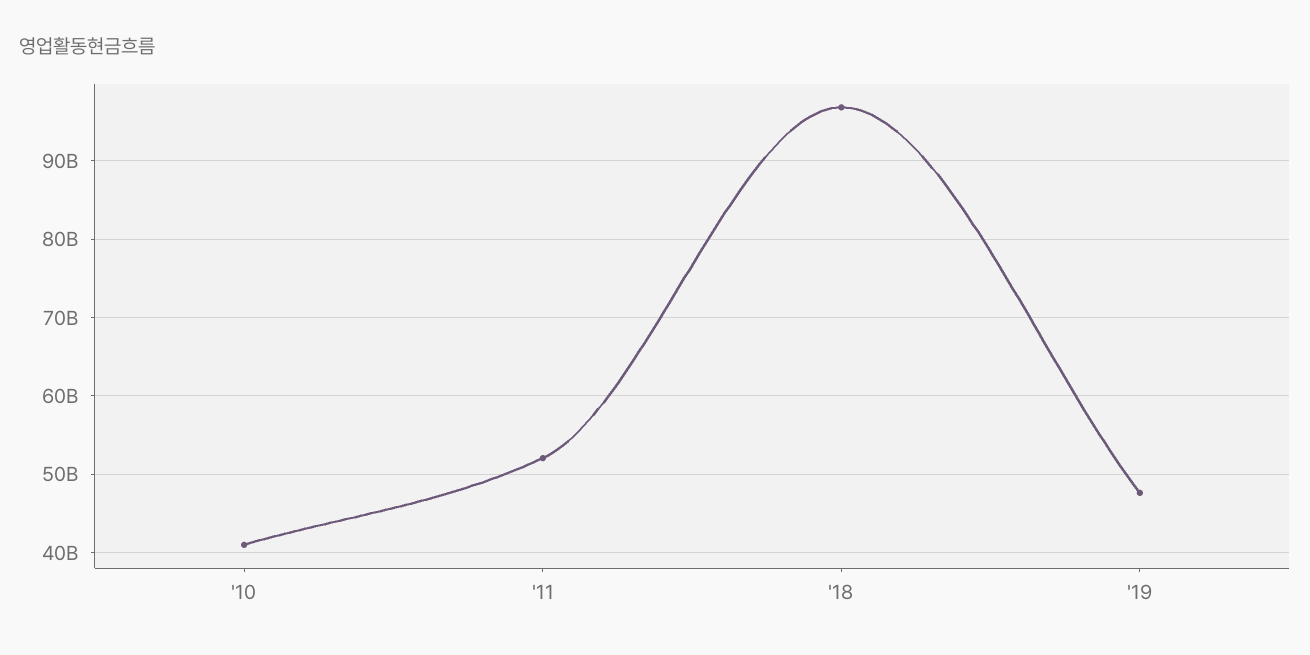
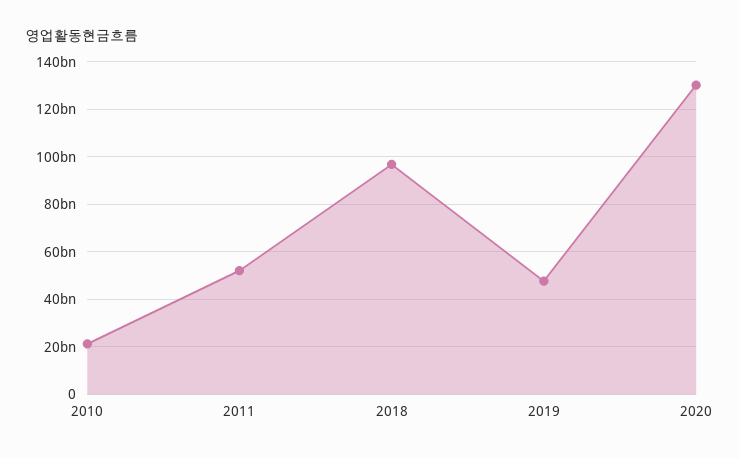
'10: 41000000000 -> 20000000000
2020: none -> 130000000000

